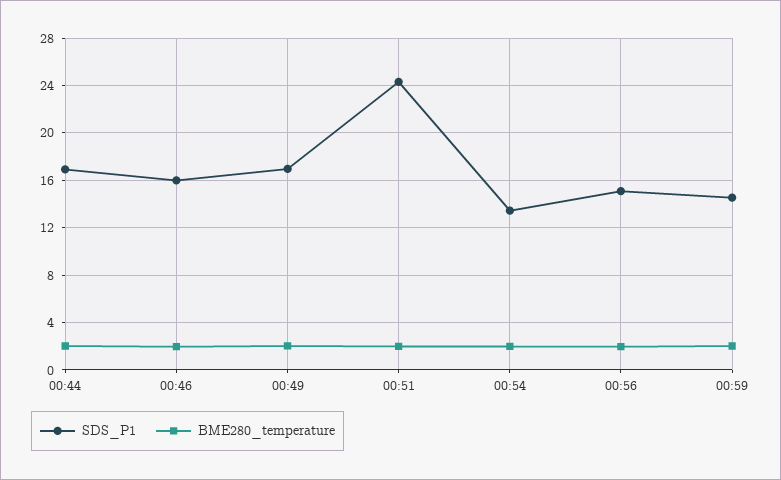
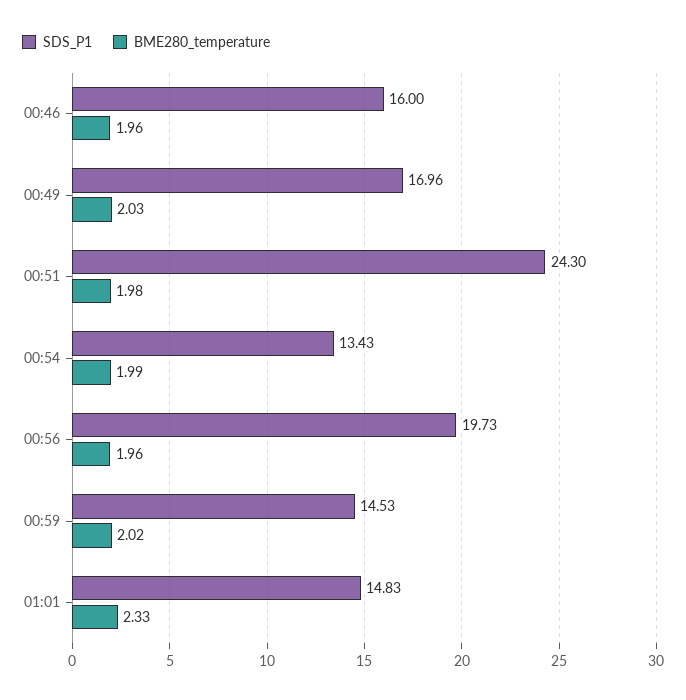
SDS_P1, 00:44: 17 -> none
BME280_temperature, 00:44: 2 -> none
SDS_P1, 00:56: 15 -> 19.73
SDS_P1, 01:01: none -> 14.83
BME280_temperature, 01:01: none -> 2.33

